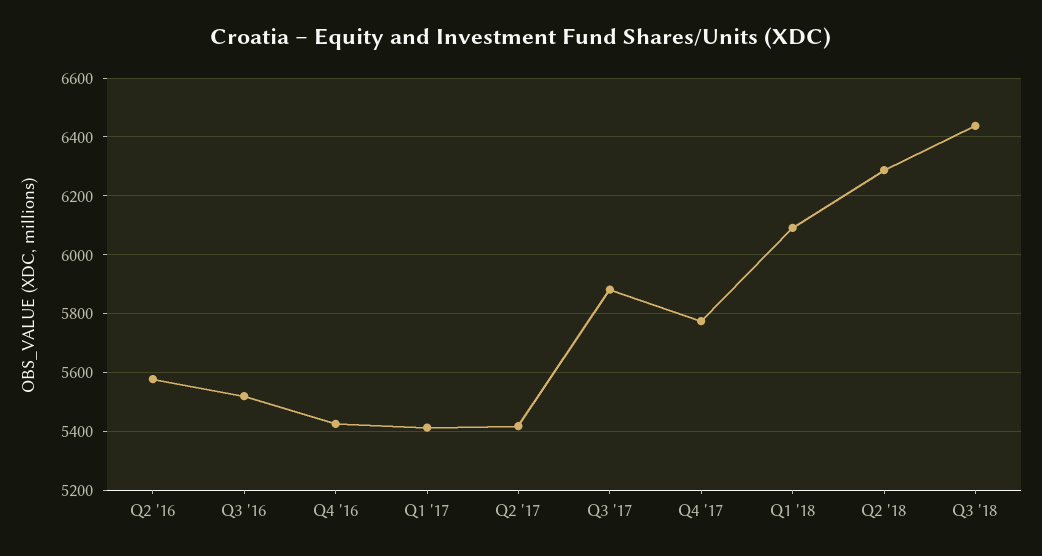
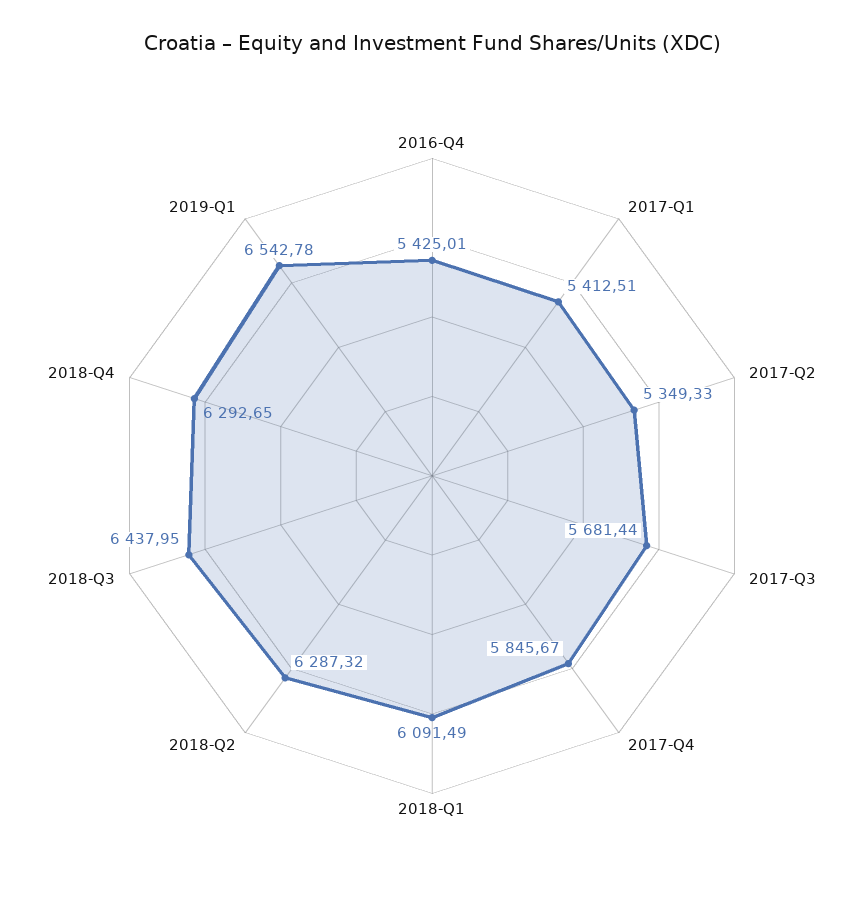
Q2 '16: 5575 -> none
Q3 '16: 5525 -> none
Q2 '17: 5425 -> 5349.33
Q3 '17: 5875 -> 5681.44
Q4 '17: 5775 -> 5845.67
2018-Q4: none -> 6292.65
2019-Q1: none -> 6542.78

